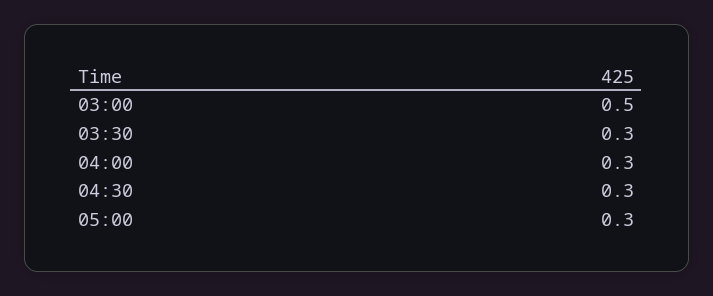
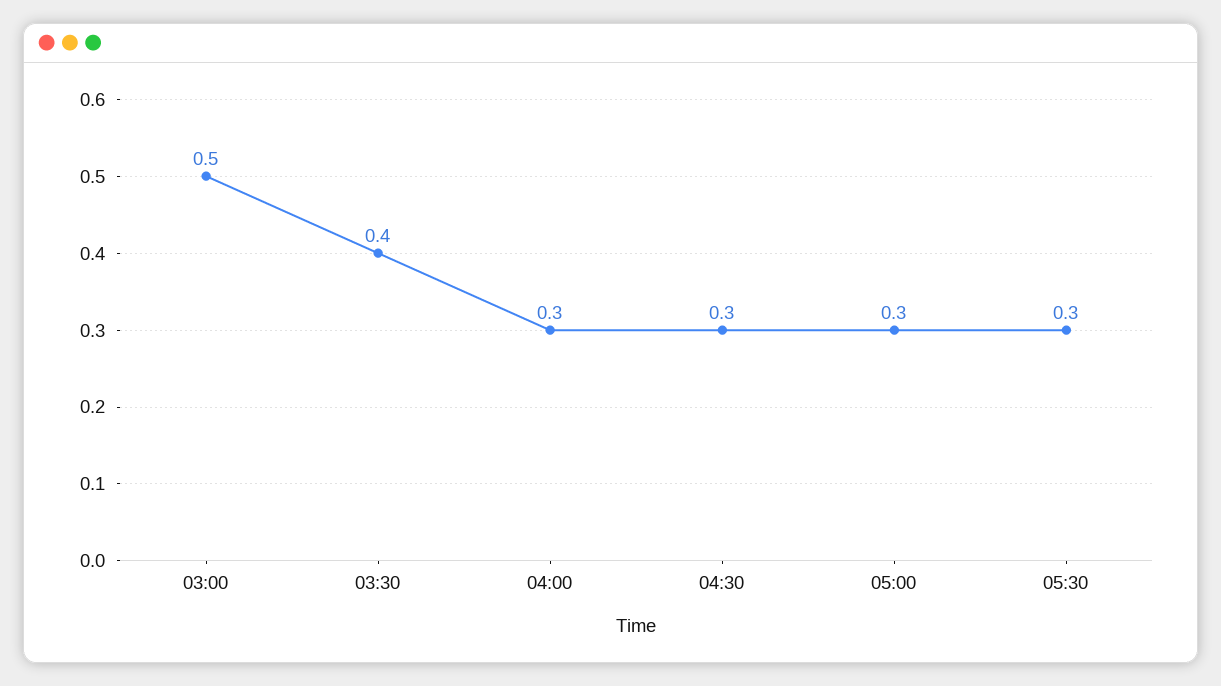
03:30: 0.3 -> 0.4
05:30: none -> 0.3

